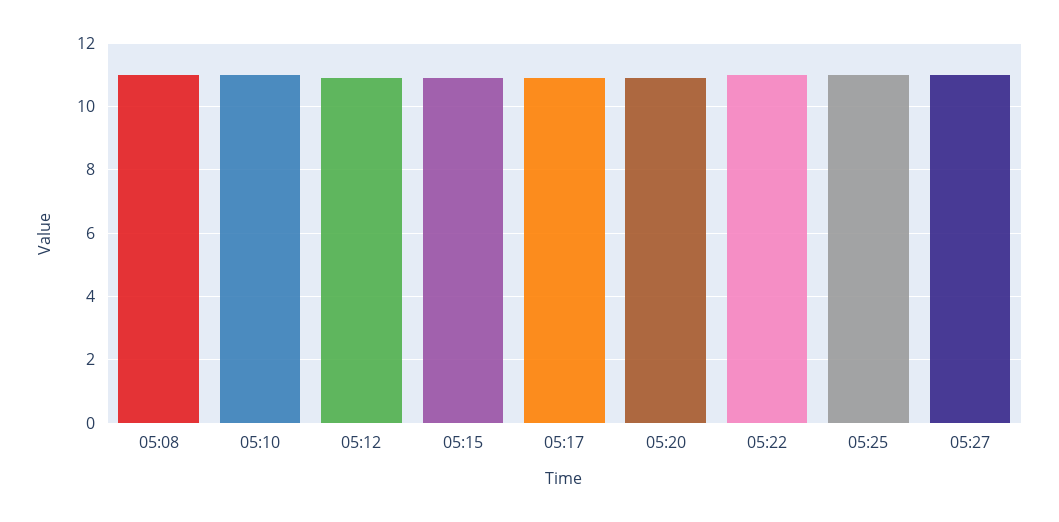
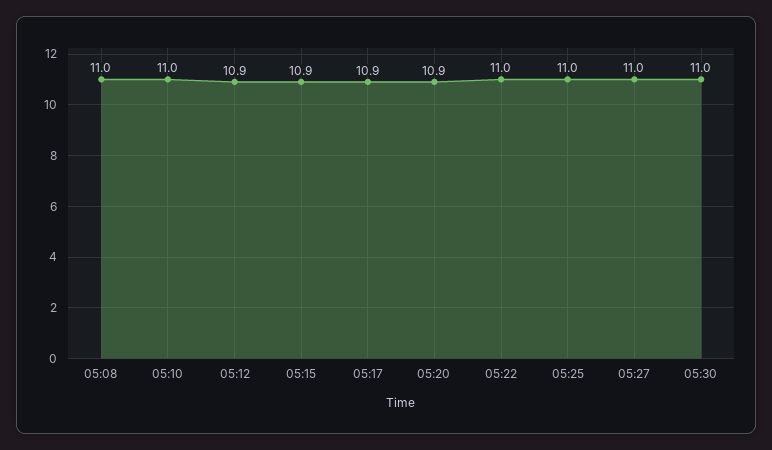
05:30: none -> 11

